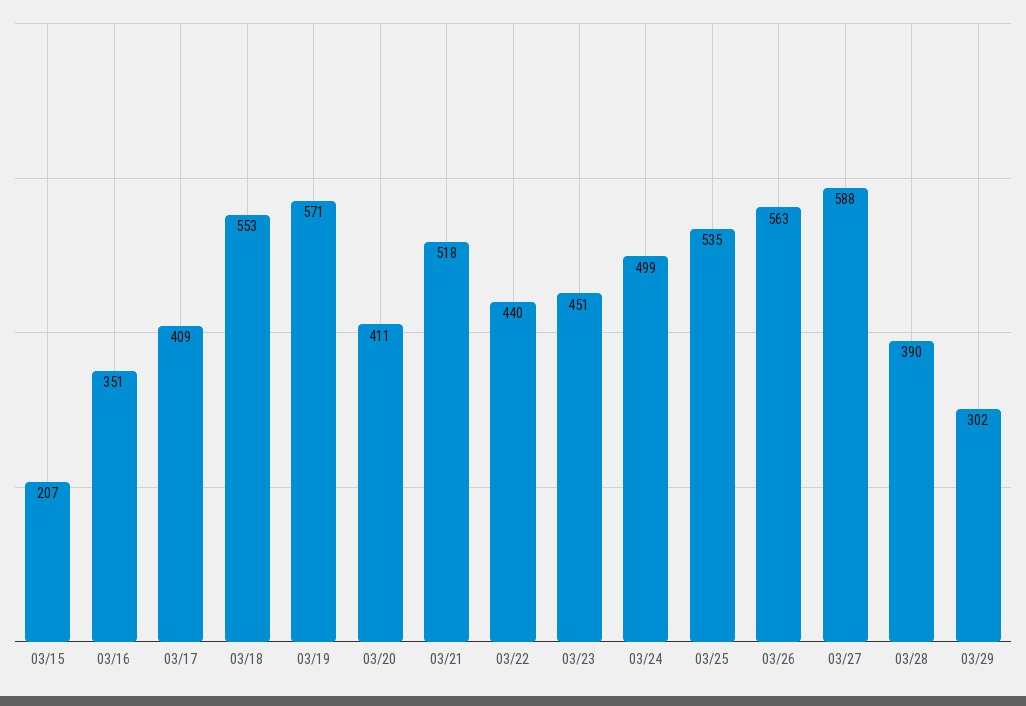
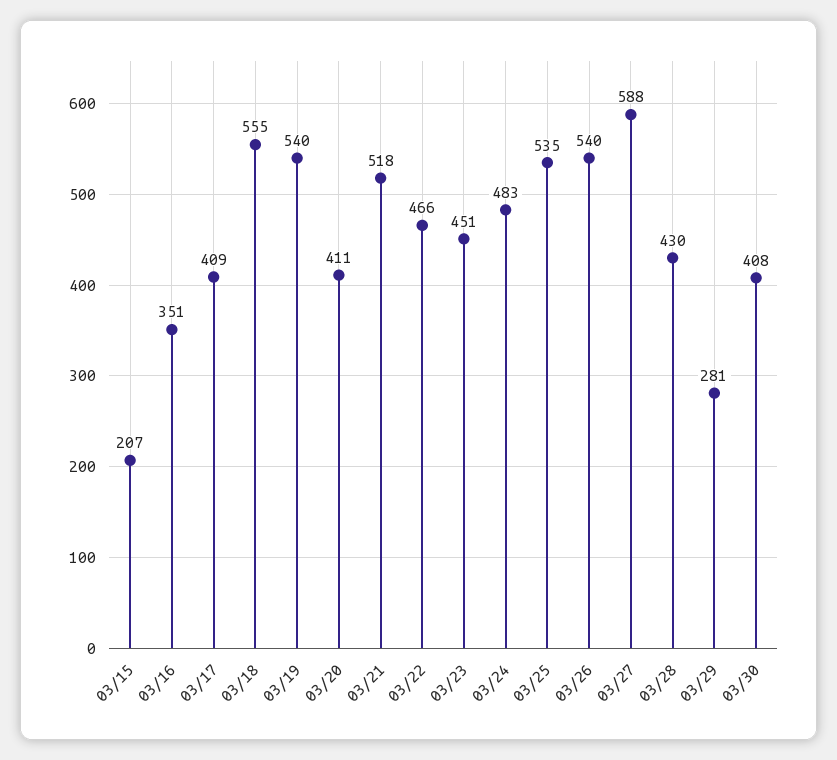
03/18: 553 -> 555
03/19: 571 -> 540
03/22: 440 -> 466
03/24: 499 -> 483
03/26: 563 -> 540
03/28: 390 -> 430
03/29: 302 -> 281
03/30: none -> 408

